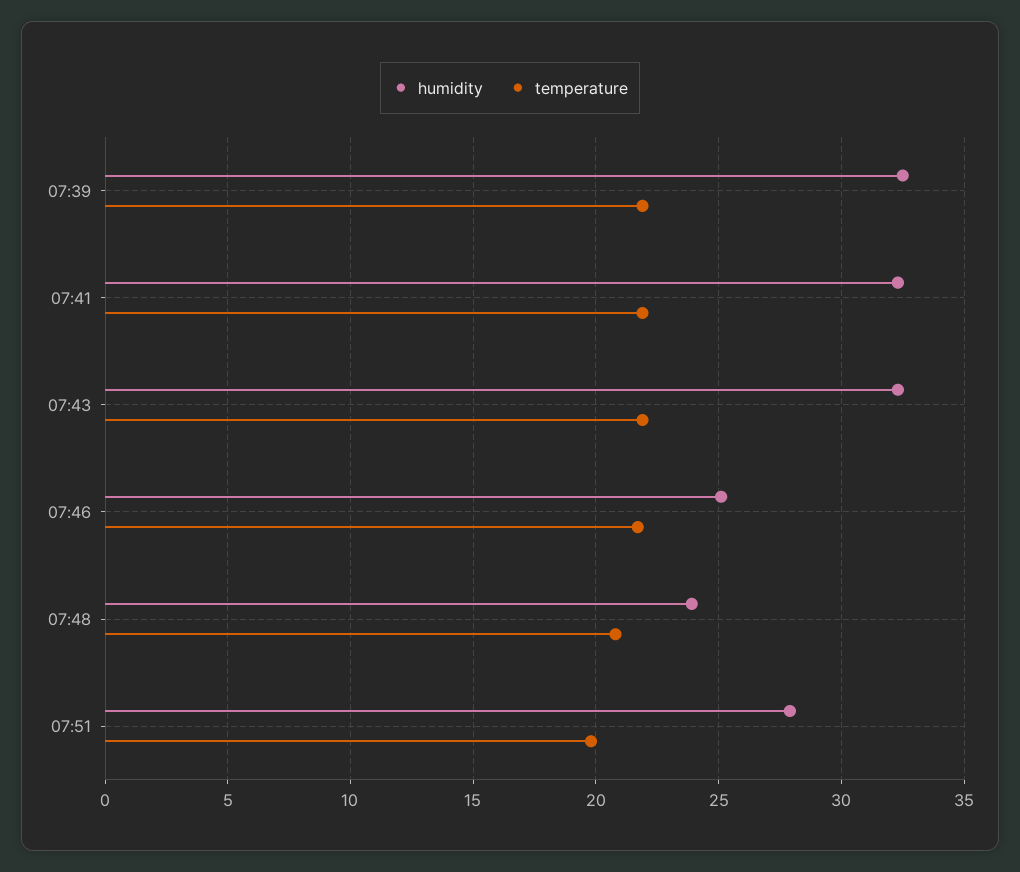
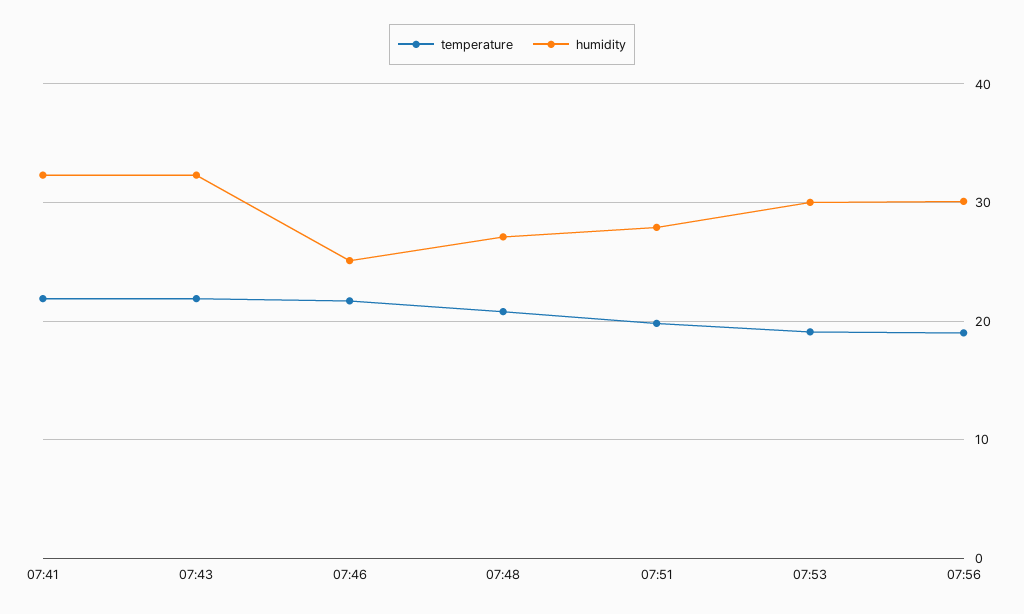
humidity, 07:39: 32.5 -> none
temperature, 07:39: 22 -> none
humidity, 07:48: 24 -> 27
temperature, 07:53: none -> 19
humidity, 07:53: none -> 30
temperature, 07:56: none -> 19
humidity, 07:56: none -> 30

